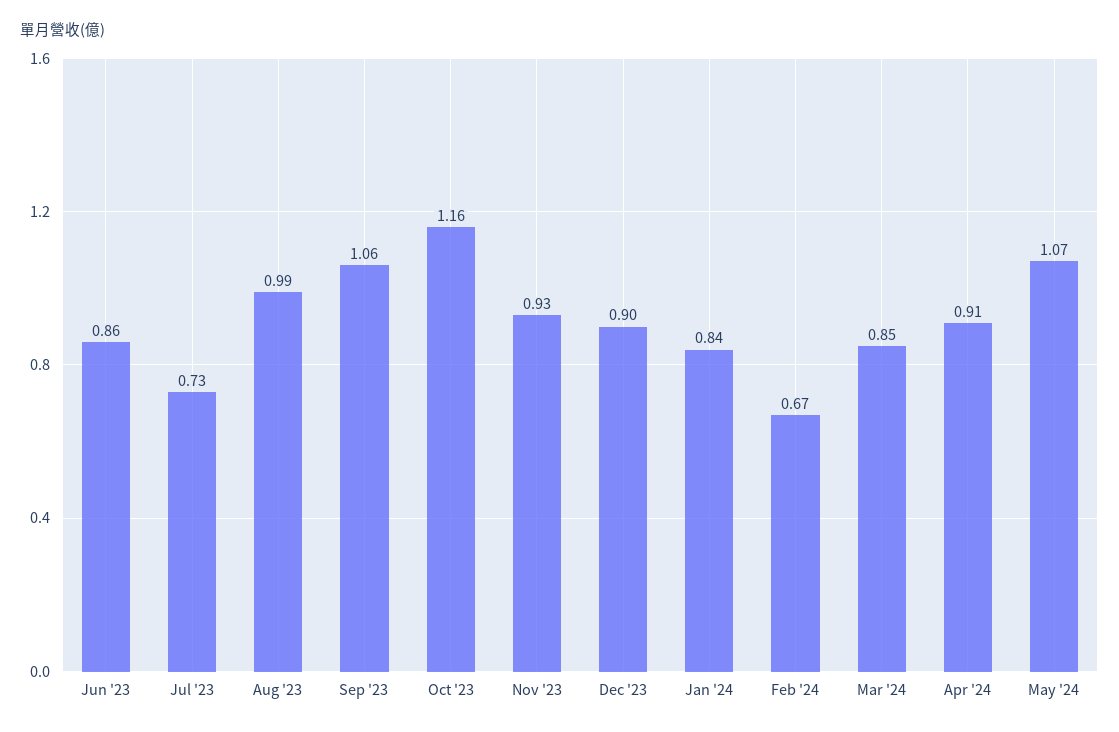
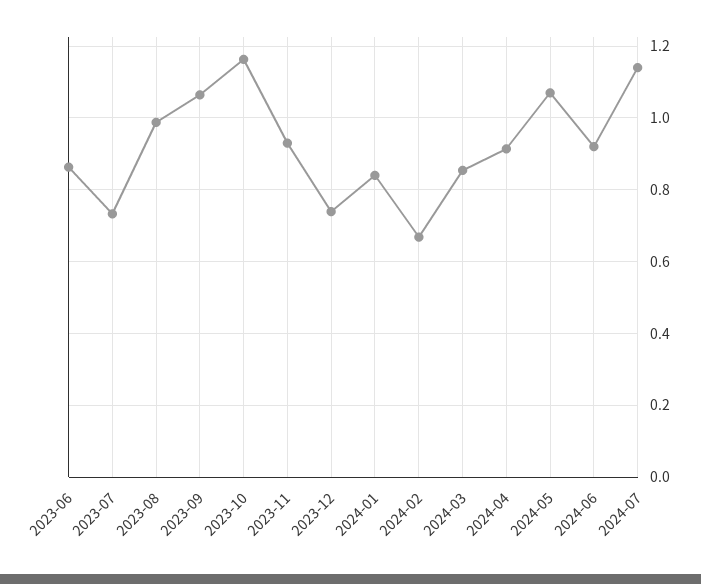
Dec '23: 0.9 -> 0.74
2024-06: none -> 0.92
2024-07: none -> 1.14

